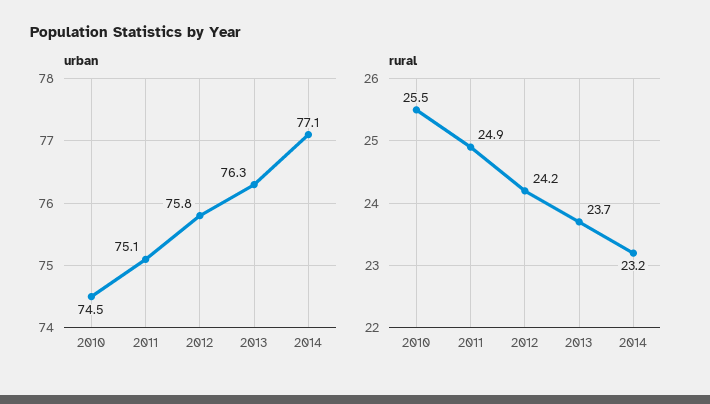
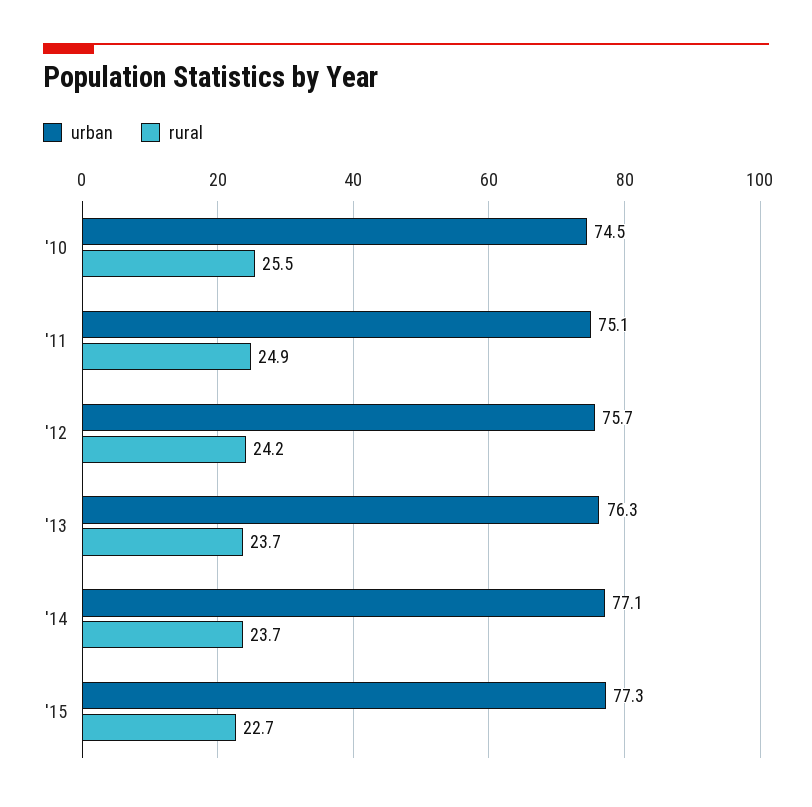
urban, 2012: 75.8 -> 75.7
rural, 2014: 23.2 -> 23.7
urban, '15: none -> 77.3
rural, '15: none -> 22.7

